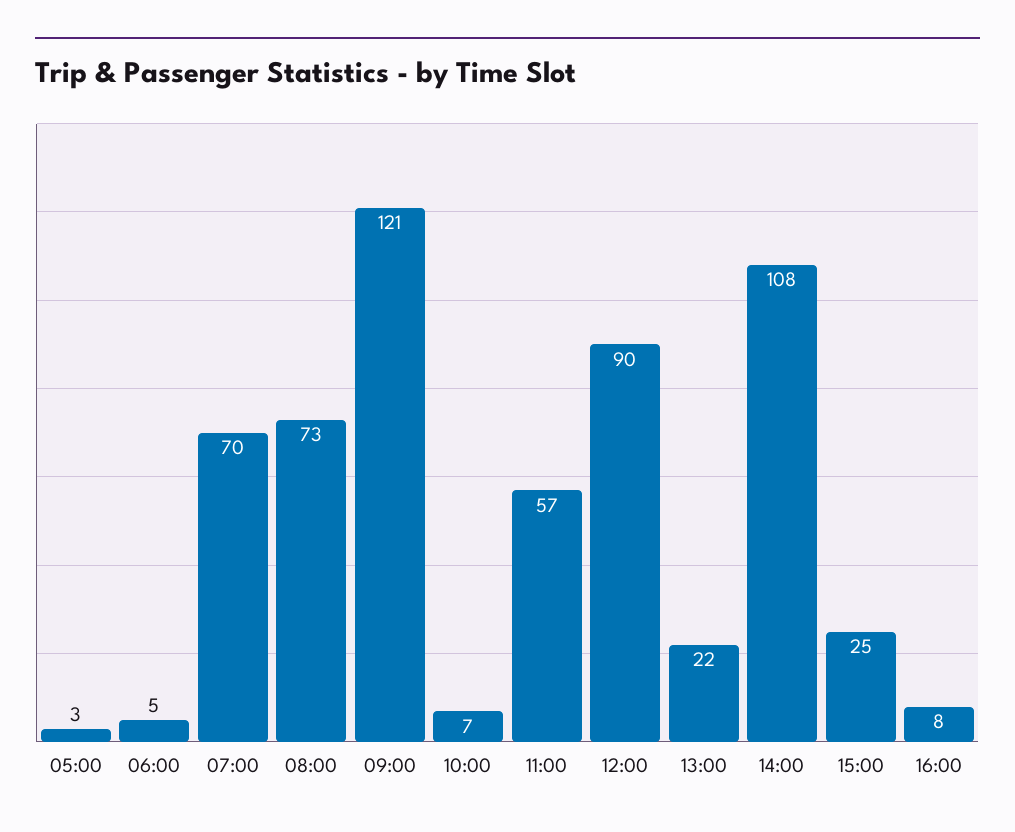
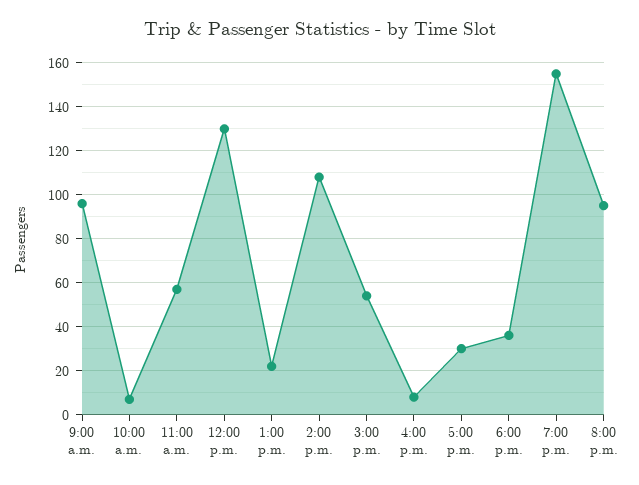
05:00: 3 -> none
06:00: 5 -> none
07:00: 70 -> none
08:00: 73 -> none
09:00: 121 -> 95
12:00: 90 -> 130
15:00: 25 -> 55
5:00 p.m.: none -> 30
6:00 p.m.: none -> 35
7:00 p.m.: none -> 155
8:00 p.m.: none -> 95

